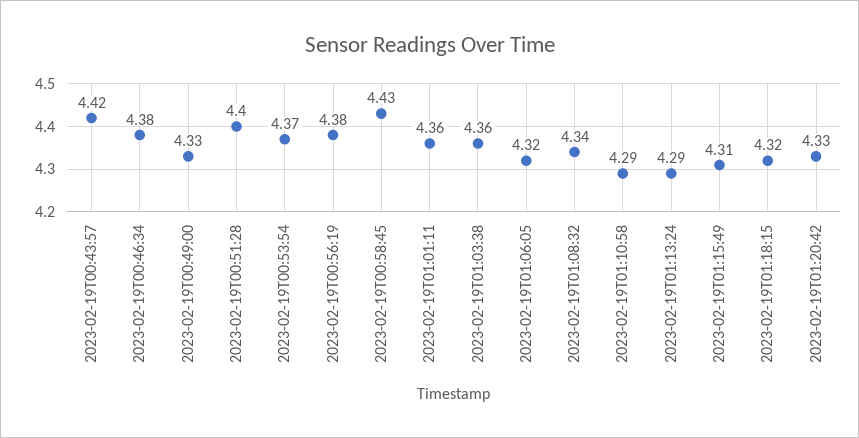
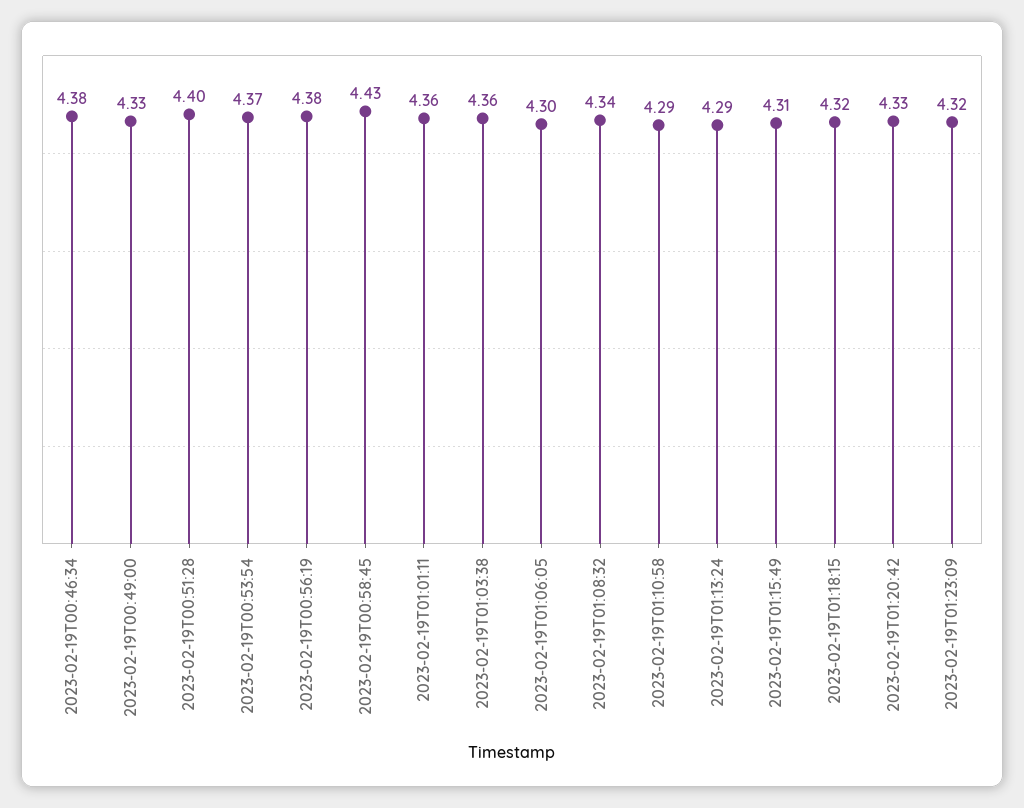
2023-02-19T00:43:57: 4.42 -> none
2023-02-19T01:06:05: 4.32 -> 4.3
2023-02-19T01:23:09: none -> 4.32

